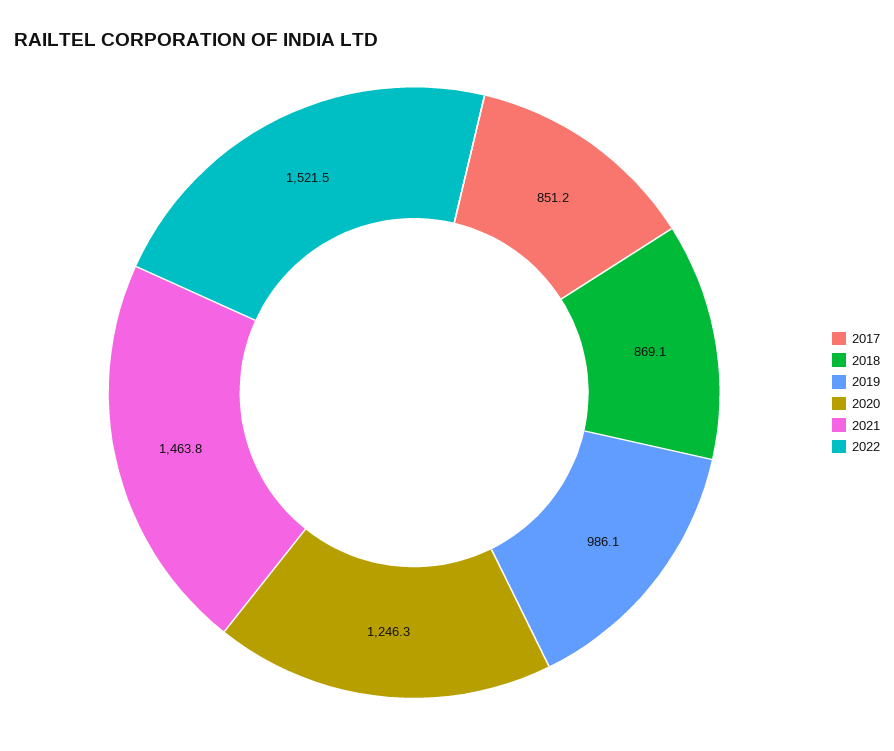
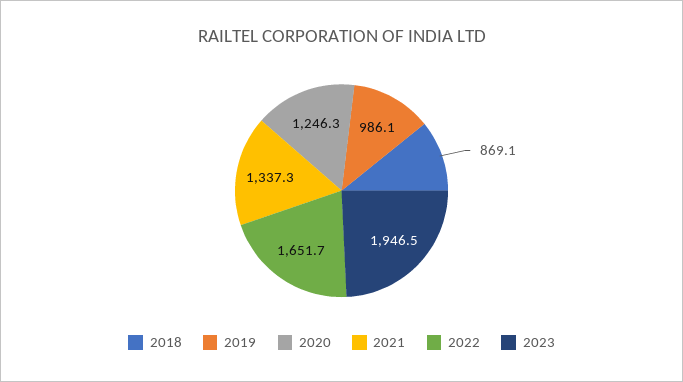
2017: 851.2 -> none
2021: 1463.8 -> 1337.3
2022: 1521.5 -> 1651.7
2023: none -> 1946.5

